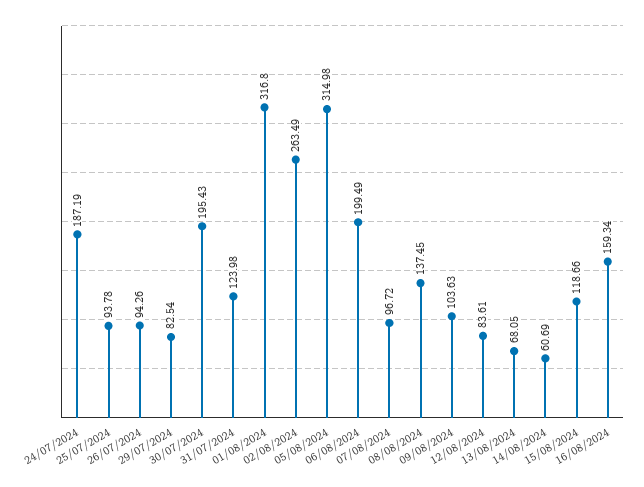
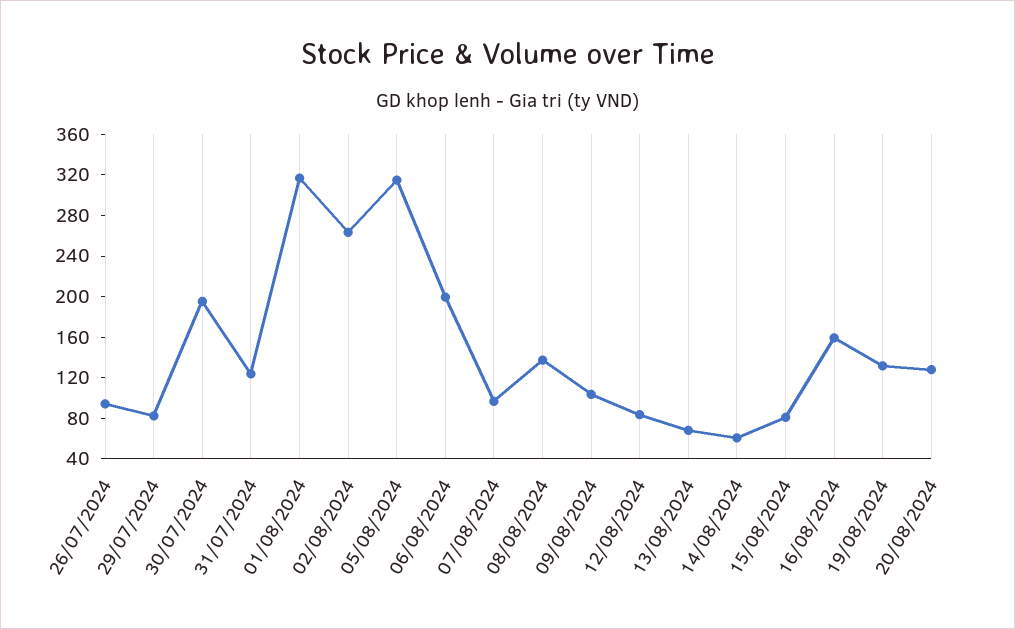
24/07/2024: 187.19 -> none
25/07/2024: 93.78 -> none
15/08/2024: 118.66 -> 80
19/08/2024: none -> 130
20/08/2024: none -> 130

